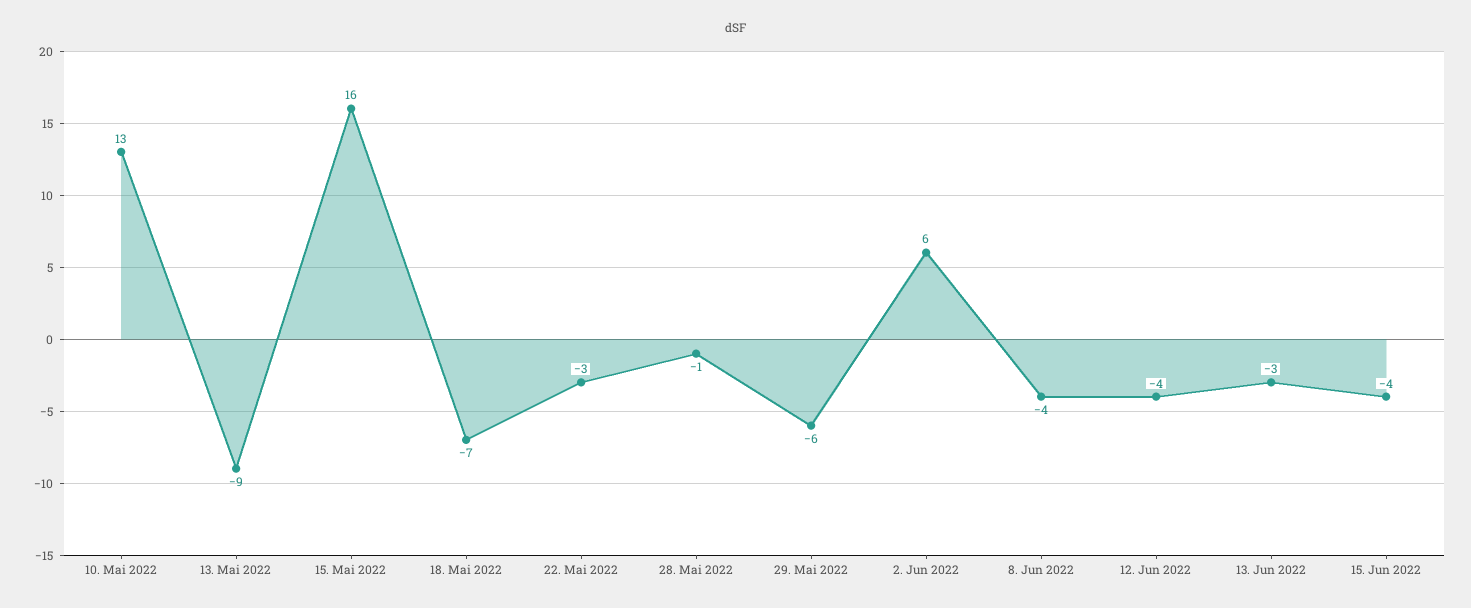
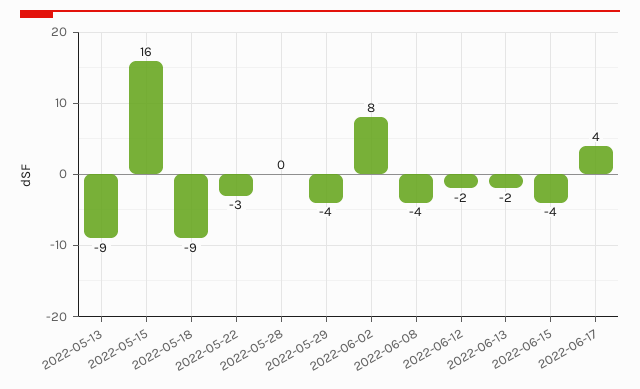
10. Mai 2022: 13 -> none
18. Mai 2022: -7 -> -9
28. Mai 2022: -1 -> 0
29. Mai 2022: -6 -> -4
2. Jun 2022: 6 -> 8
12. Jun 2022: -4 -> -2
13. Jun 2022: -3 -> -2
2022-06-17: none -> 4

